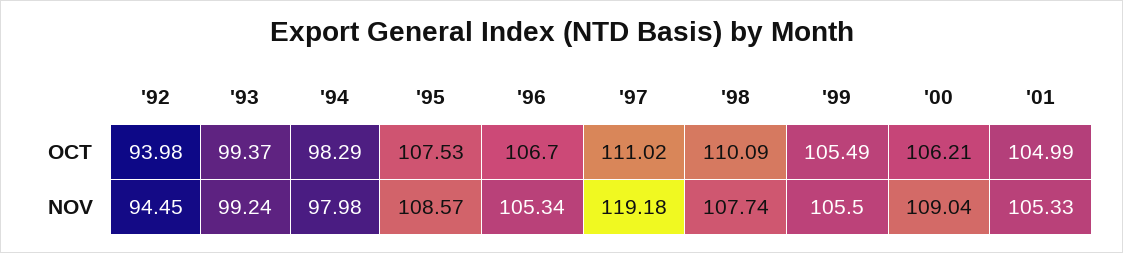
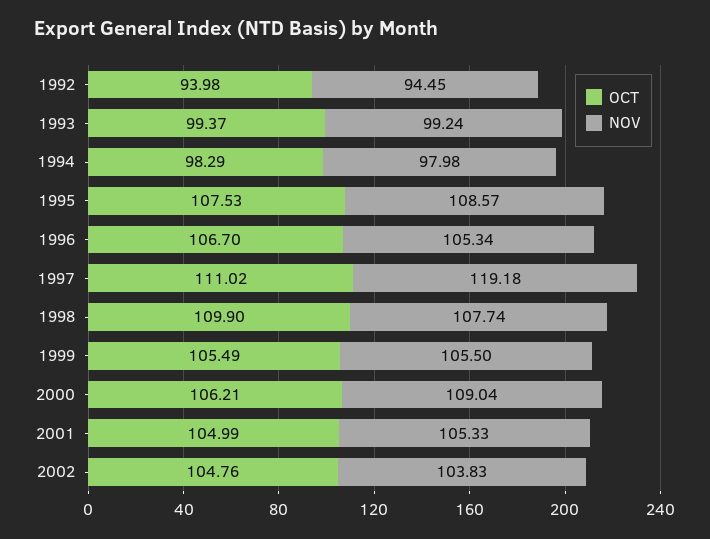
OCT, '98: 110.09 -> 109.9
OCT, 2002: none -> 104.76
NOV, 2002: none -> 103.83

